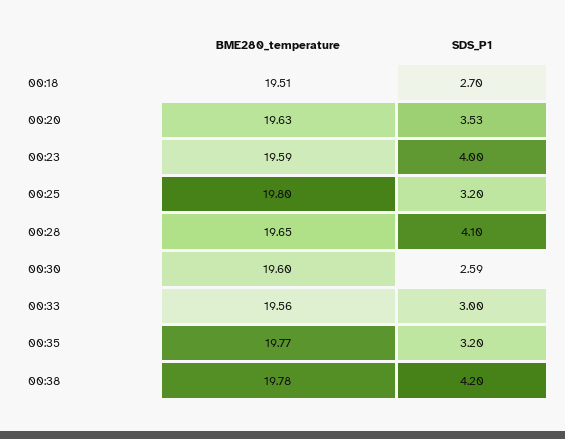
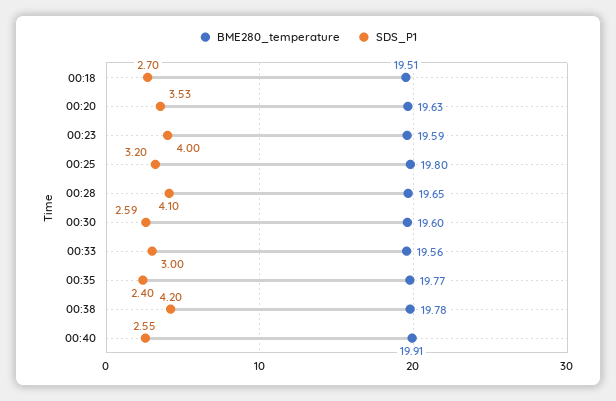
SDS_P1, 00:35: 3.2 -> 2.4
BME280_temperature, 00:40: none -> 19.91
SDS_P1, 00:40: none -> 2.55

